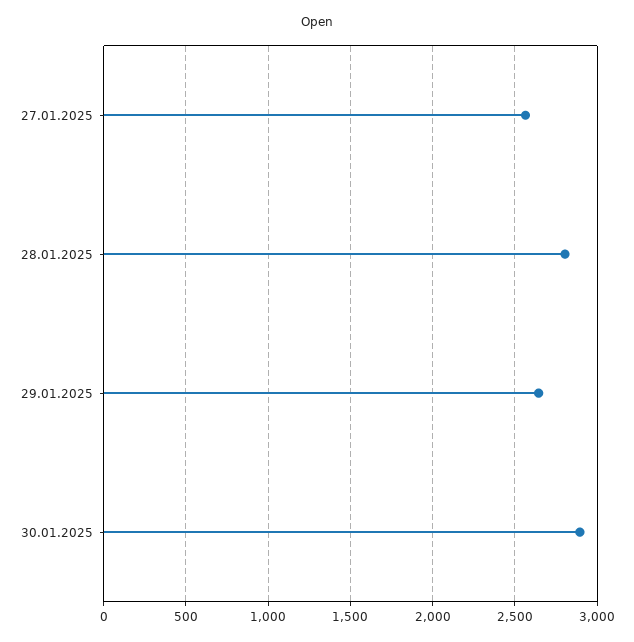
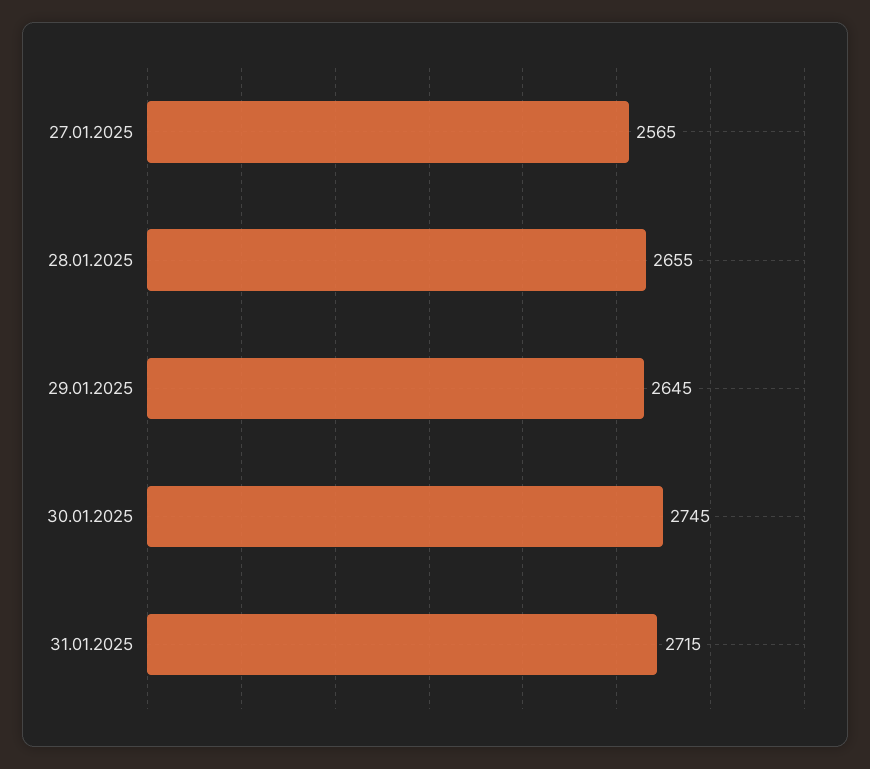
28.01.2025: 2800 -> 2655
30.01.2025: 2900 -> 2745
31.01.2025: none -> 2715

